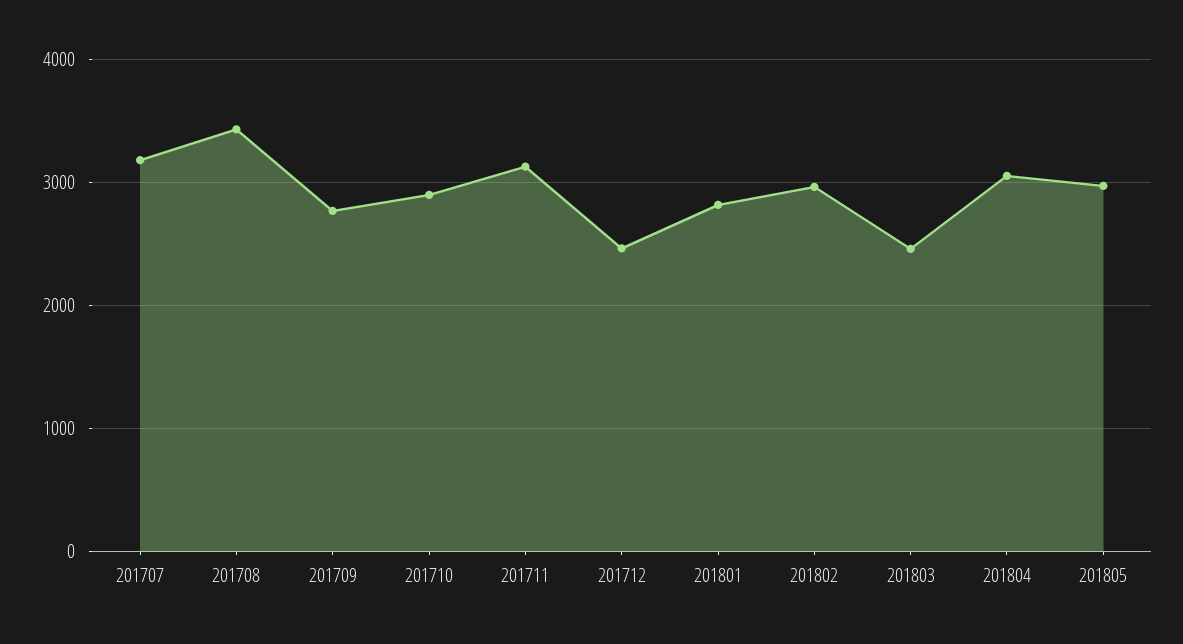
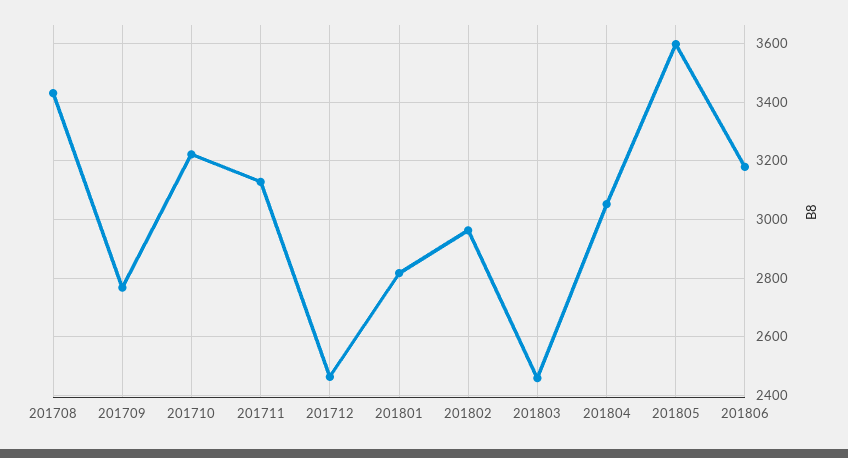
201707: 3200 -> none
201710: 2900 -> 3225
201805: 3000 -> 3600
201806: none -> 3175

